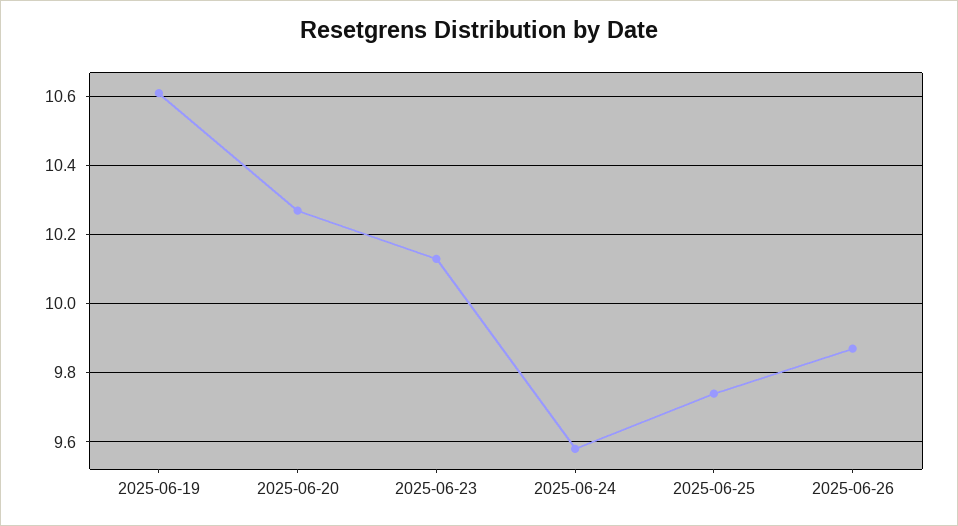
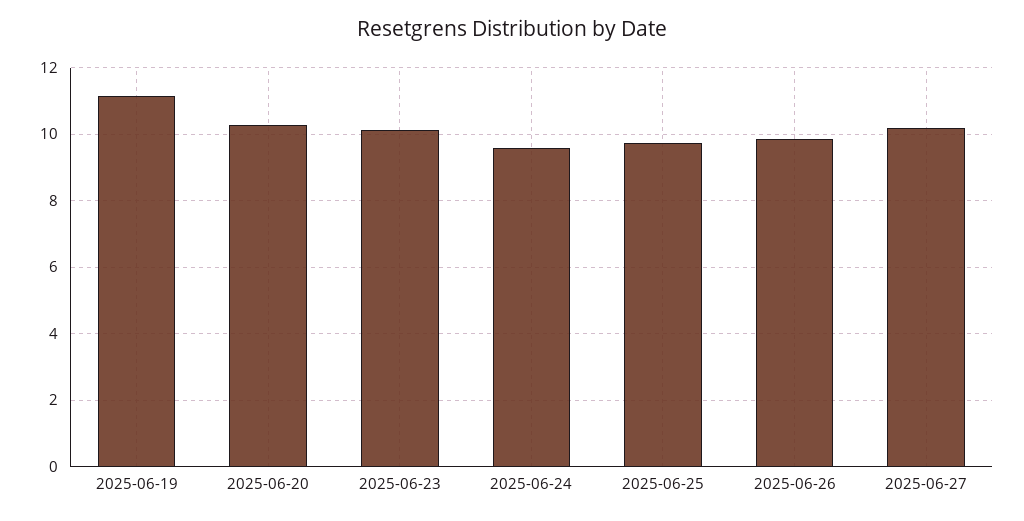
2025-06-19: 10.6 -> 11.2
2025-06-27: none -> 10.2

